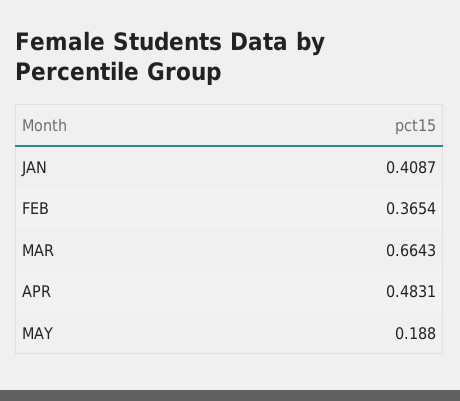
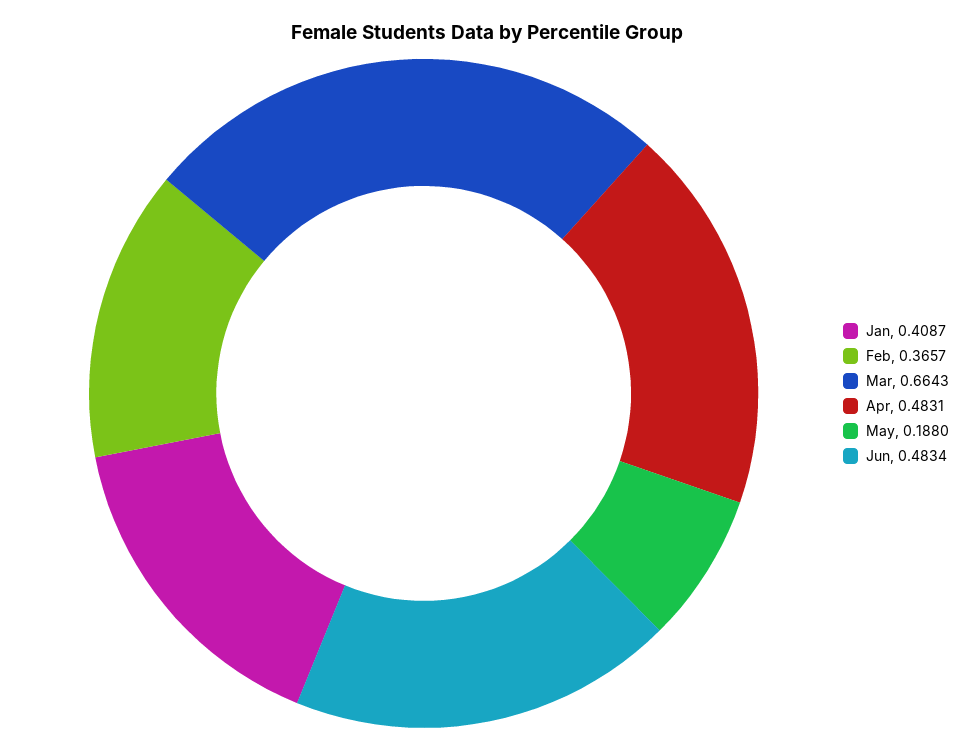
FEB: 0.3654 -> 0.3657
Jun: none -> 0.4834

